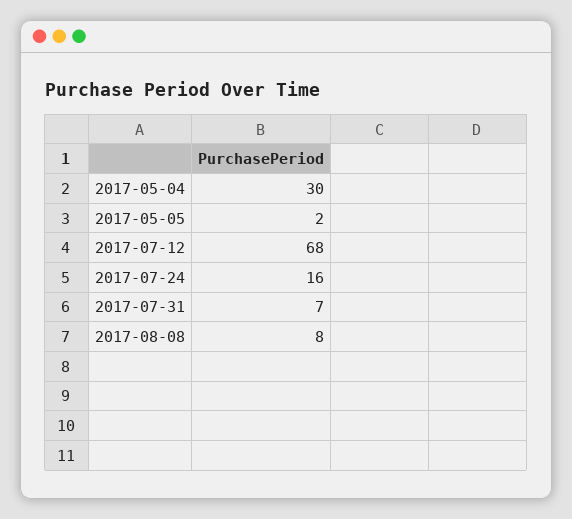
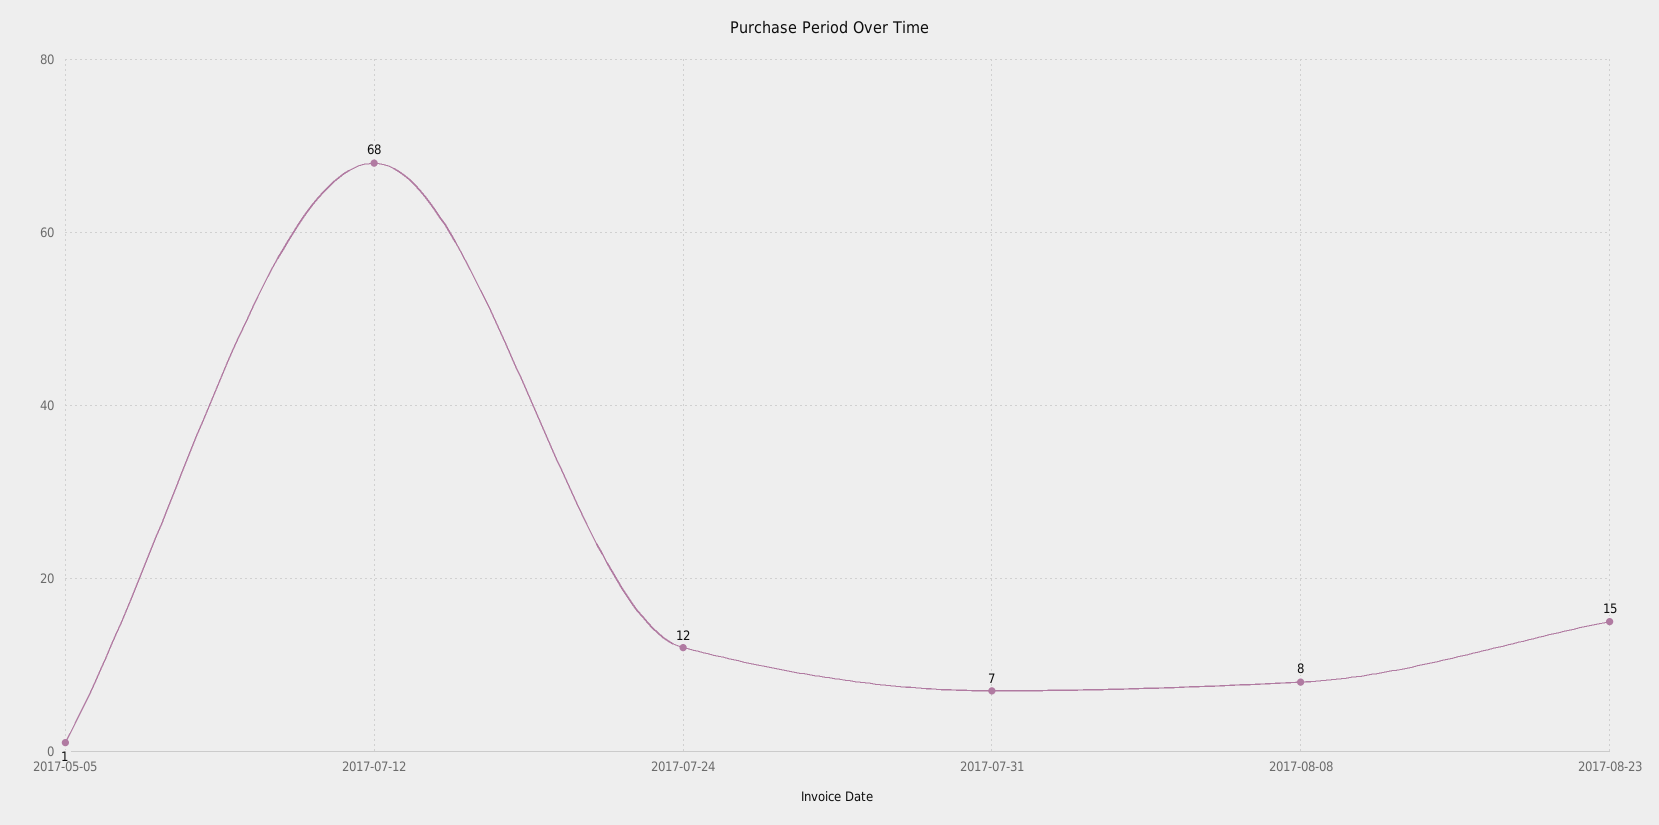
2017-05-04: 30 -> none
2017-05-05: 2 -> 1
2017-07-24: 16 -> 12
2017-08-23: none -> 15

